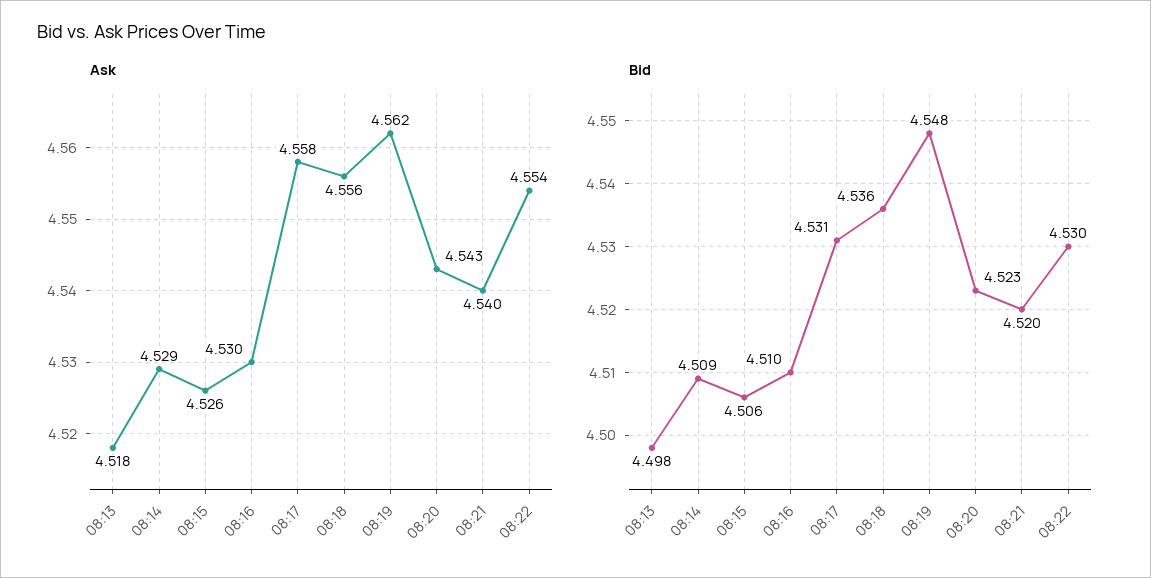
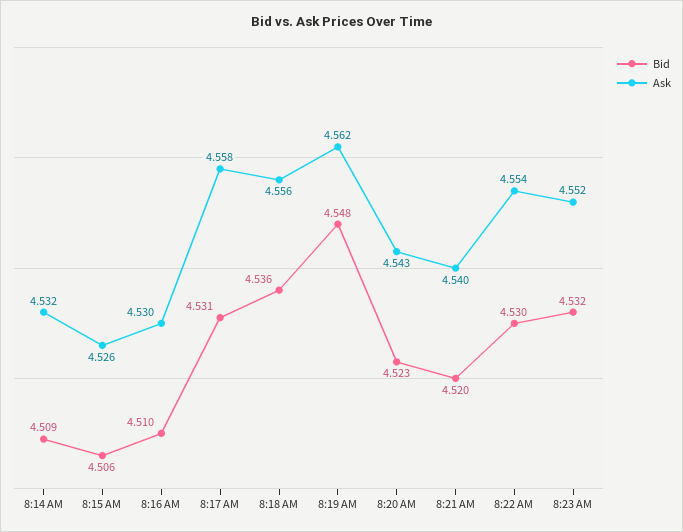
Ask, 08:13: 4.518 -> none
Ask, 08:14: 4.529 -> 4.532
Bid, 08:13: 4.498 -> none
Bid, 8:23 AM: none -> 4.532
Ask, 8:23 AM: none -> 4.552

